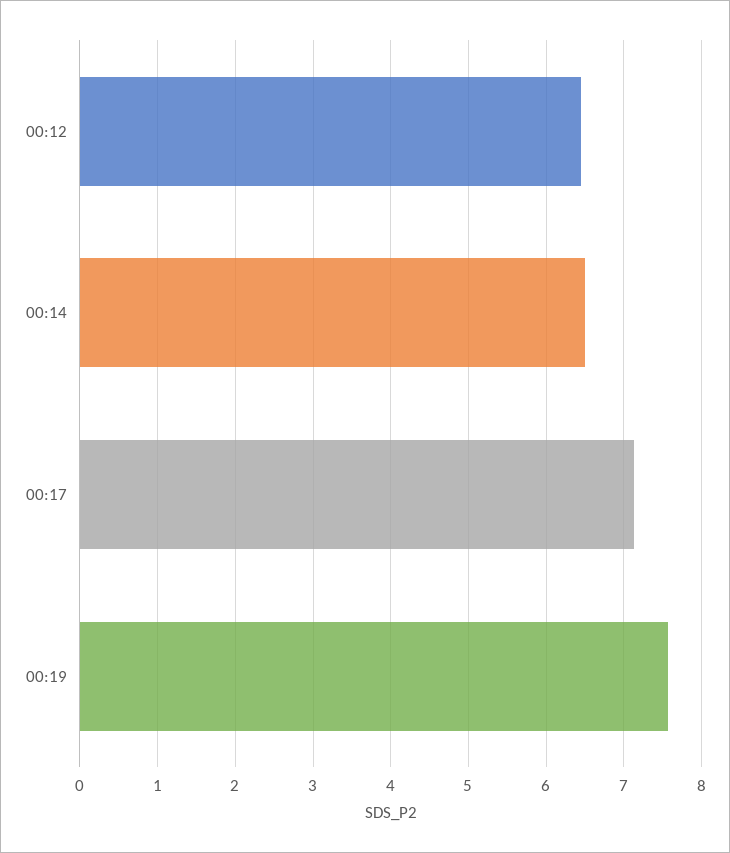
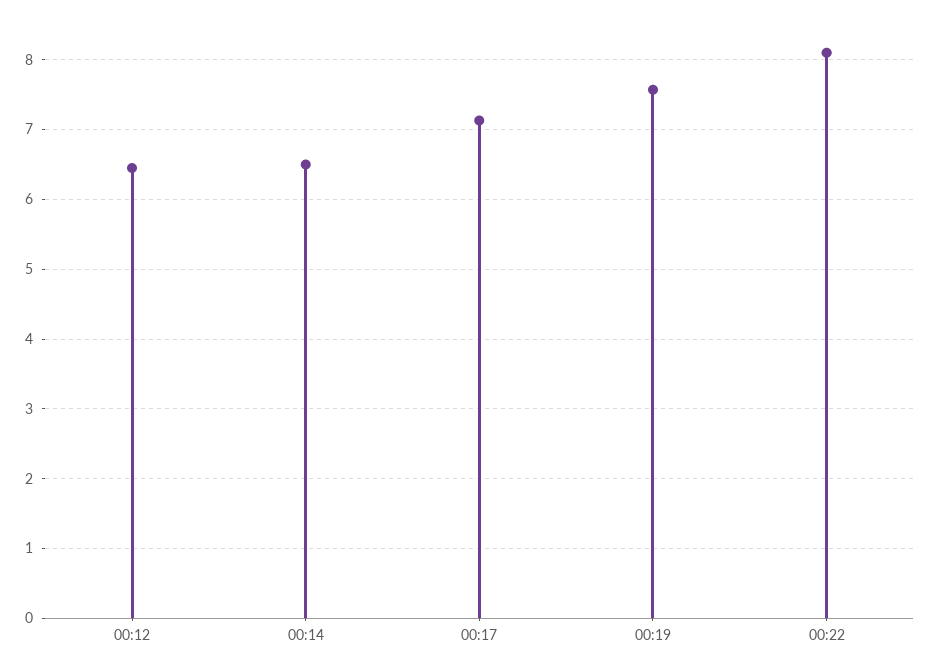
00:22: none -> 8.1

